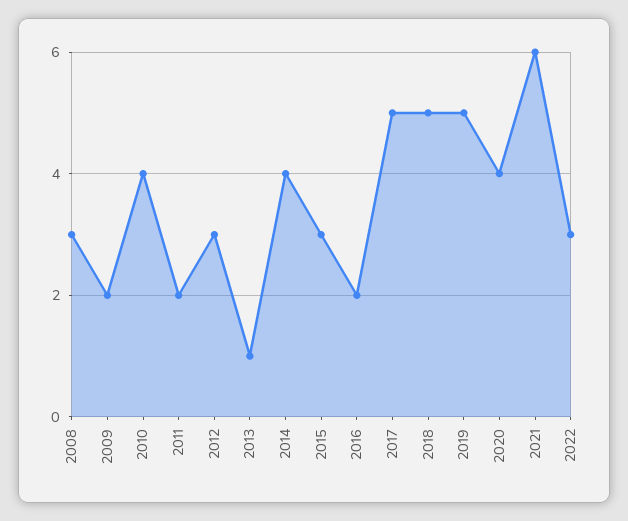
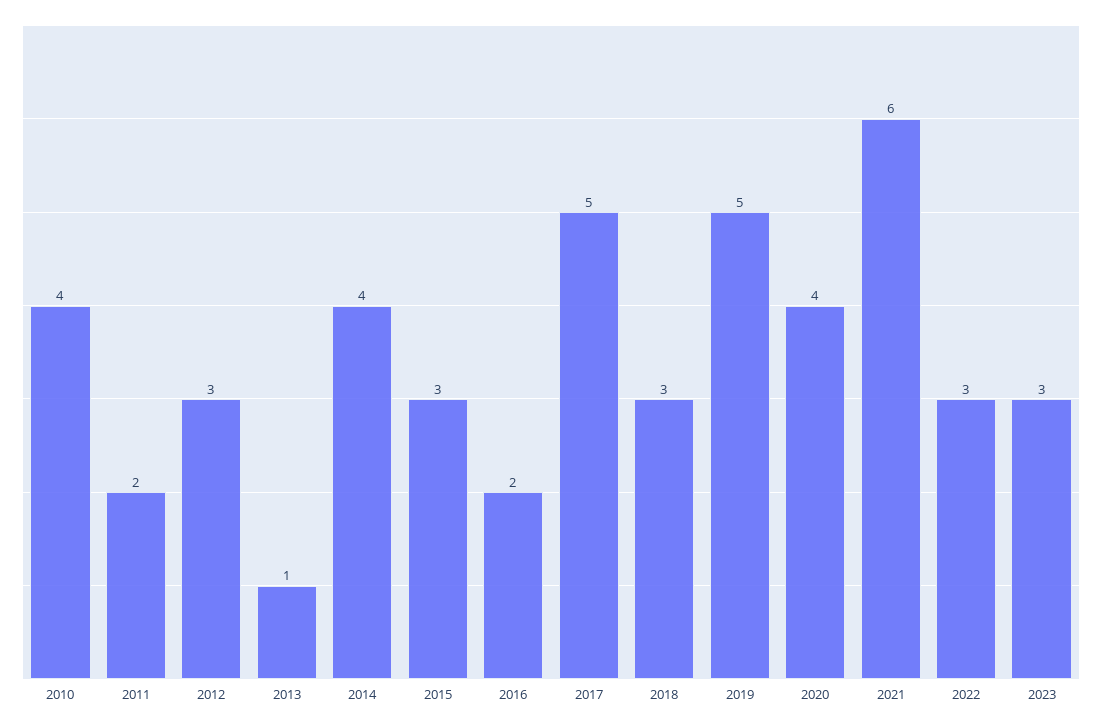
2008: 3 -> none
2009: 2 -> none
2018: 5 -> 3
2023: none -> 3

